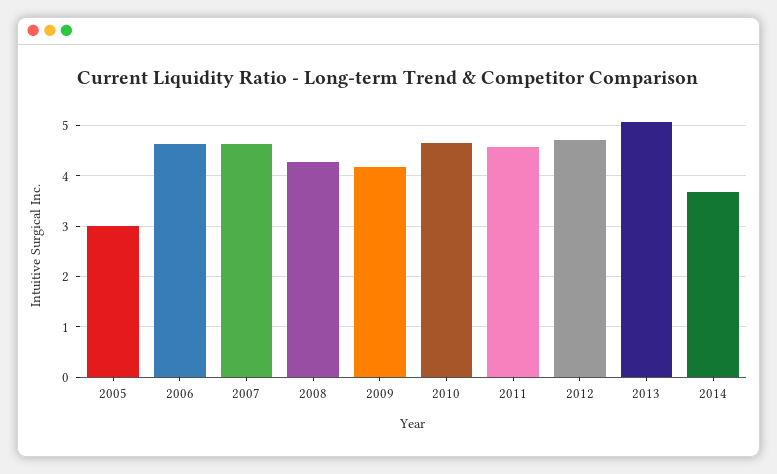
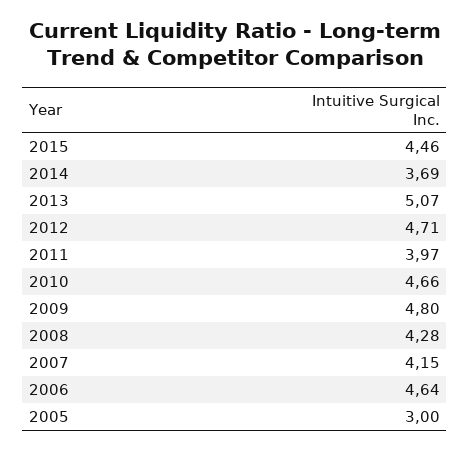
2007: 4.6 -> 4.15
2009: 4.2 -> 4.8
2011: 4.6 -> 3.97
2015: none -> 4.46

